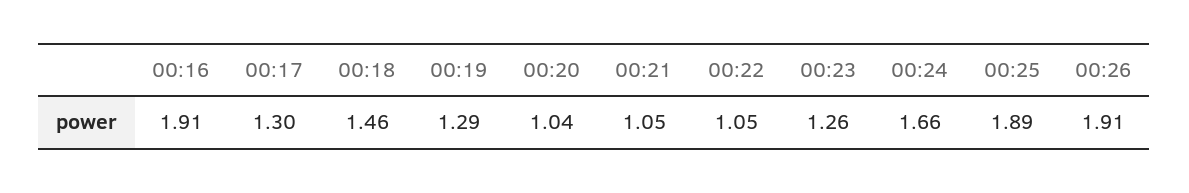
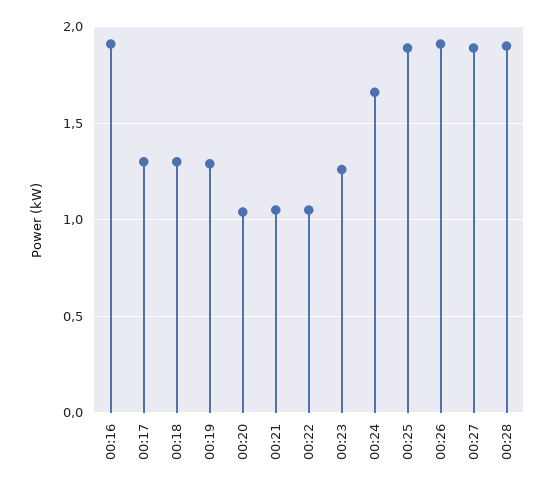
00:18: 1.46 -> 1.3
00:27: none -> 1.9
00:28: none -> 1.9

